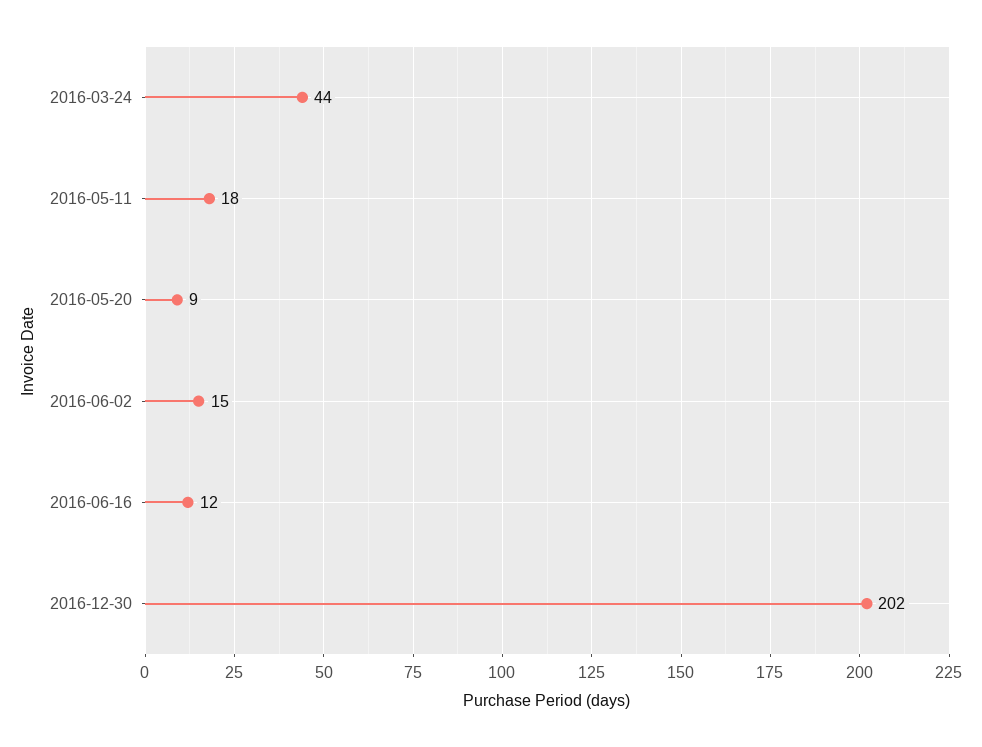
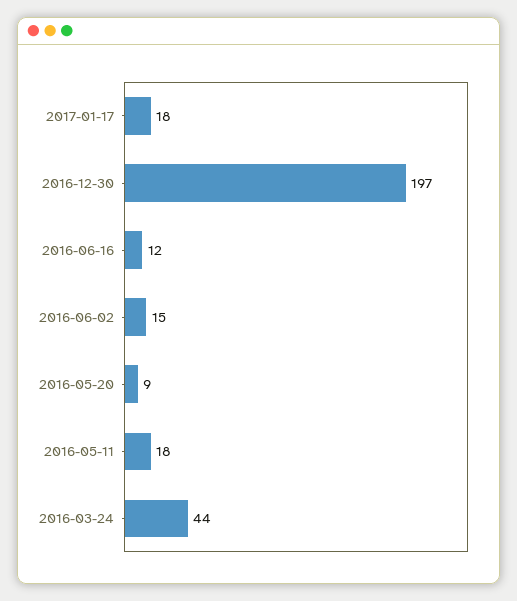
2016-12-30: 202 -> 197
2017-01-17: none -> 18

